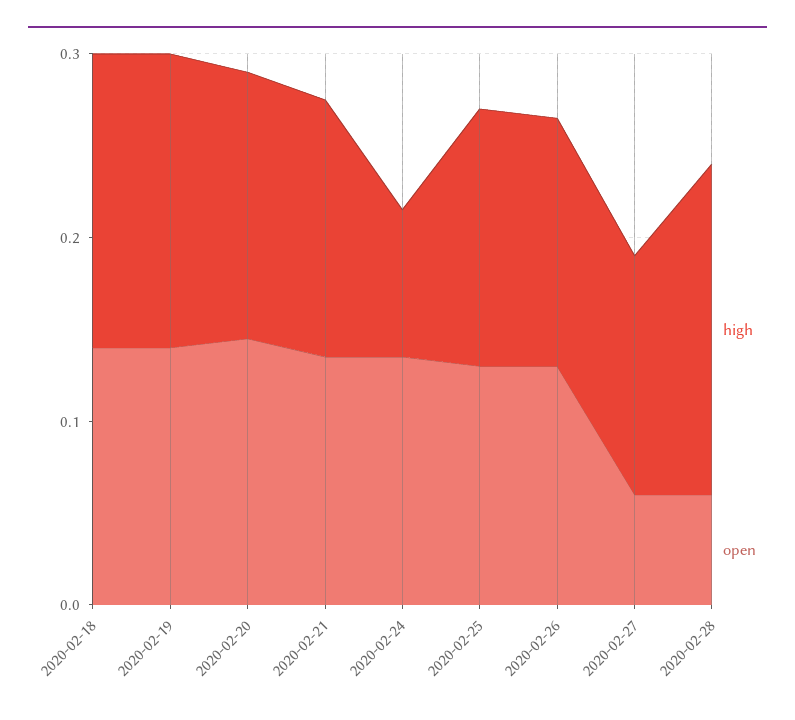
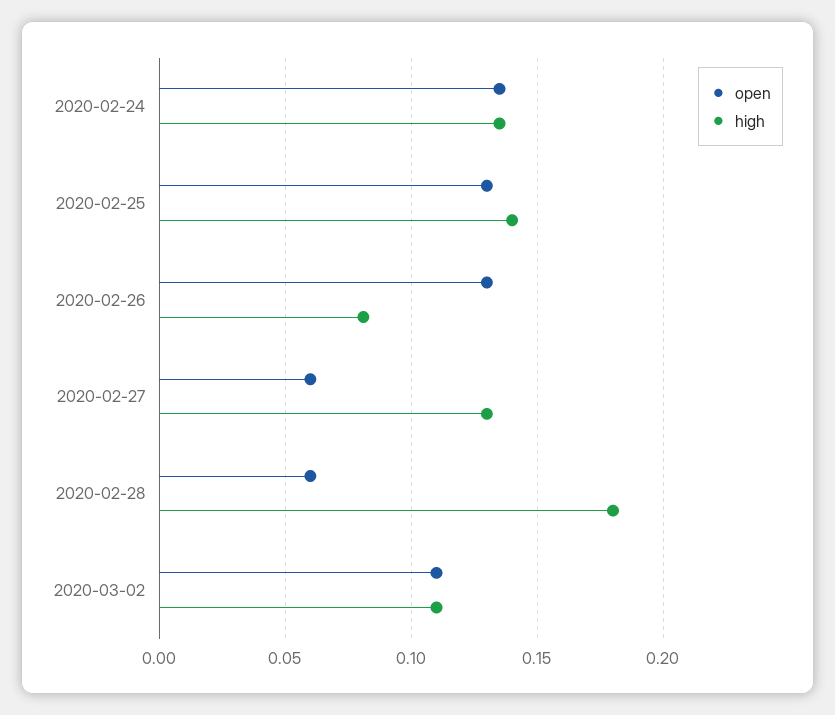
high, 2020-02-18: 0.16 -> none
open, 2020-02-18: 0.14 -> none
high, 2020-02-19: 0.16 -> none
open, 2020-02-19: 0.14 -> none
high, 2020-02-20: 0.14 -> none
open, 2020-02-20: 0.14 -> none
high, 2020-02-21: 0.14 -> none
open, 2020-02-21: 0.14 -> none
high, 2020-02-24: 0.08 -> 0.135
high, 2020-02-26: 0.14 -> 0.08
open, 2020-03-02: none -> 0.11
high, 2020-03-02: none -> 0.11

